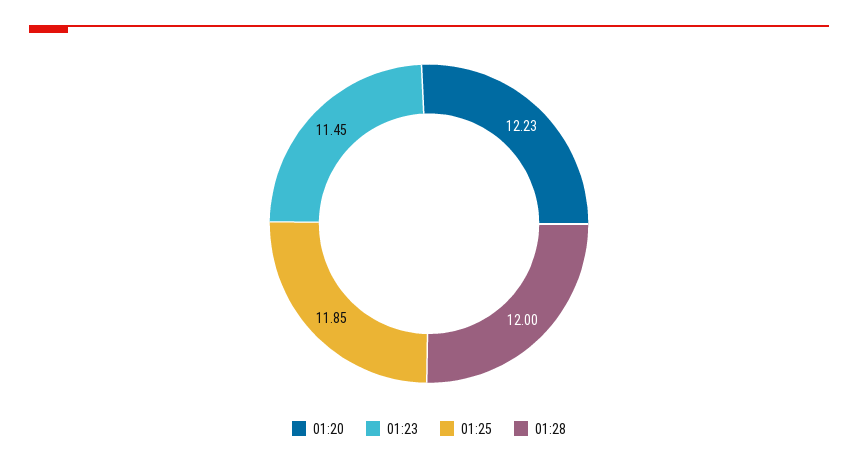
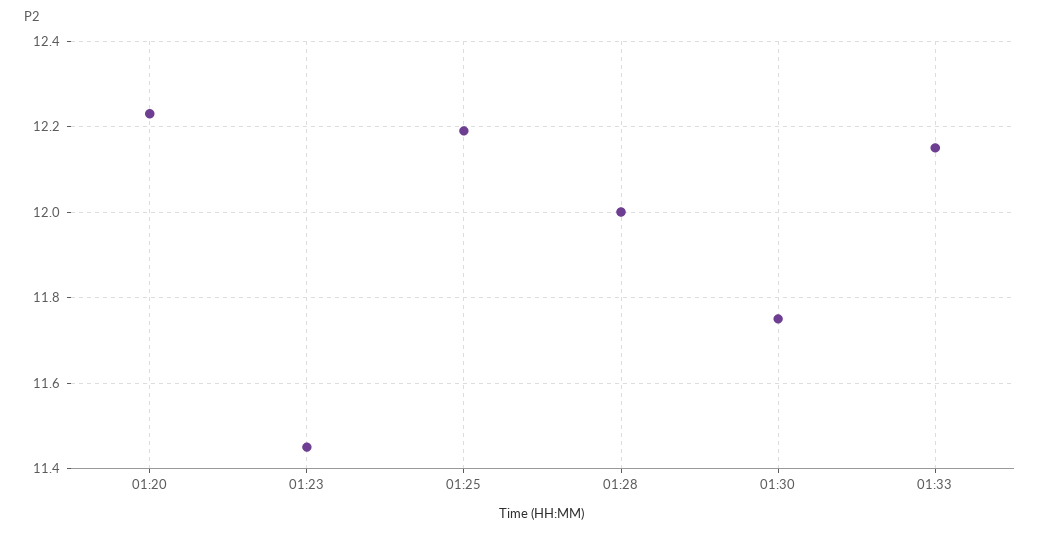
01:25: 11.85 -> 12.2
01:30: none -> 11.75
01:33: none -> 12.15

